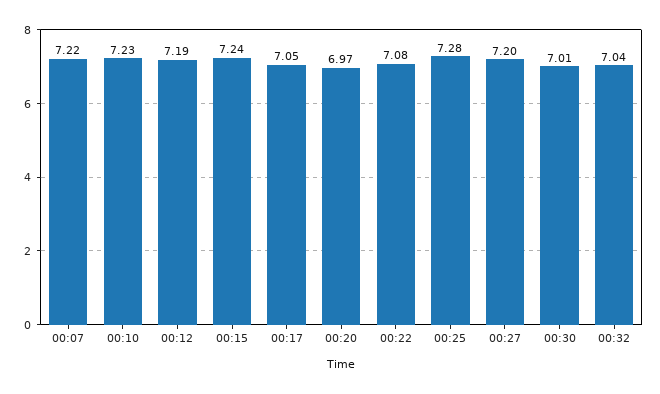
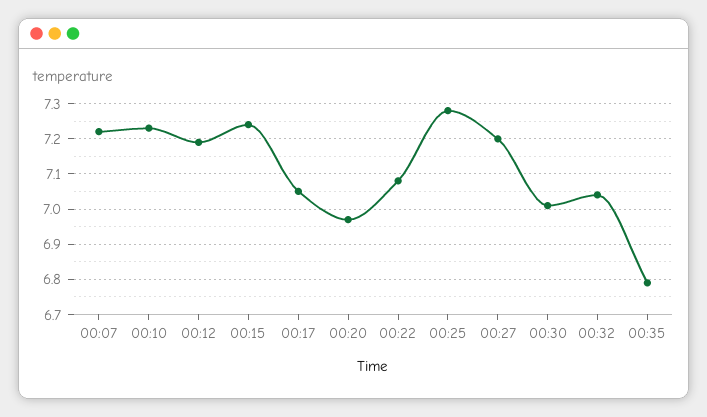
00:35: none -> 6.8

